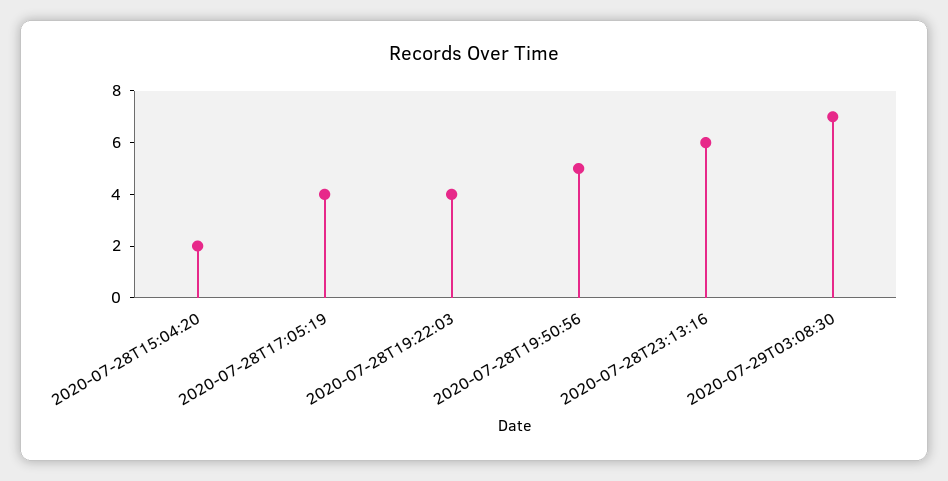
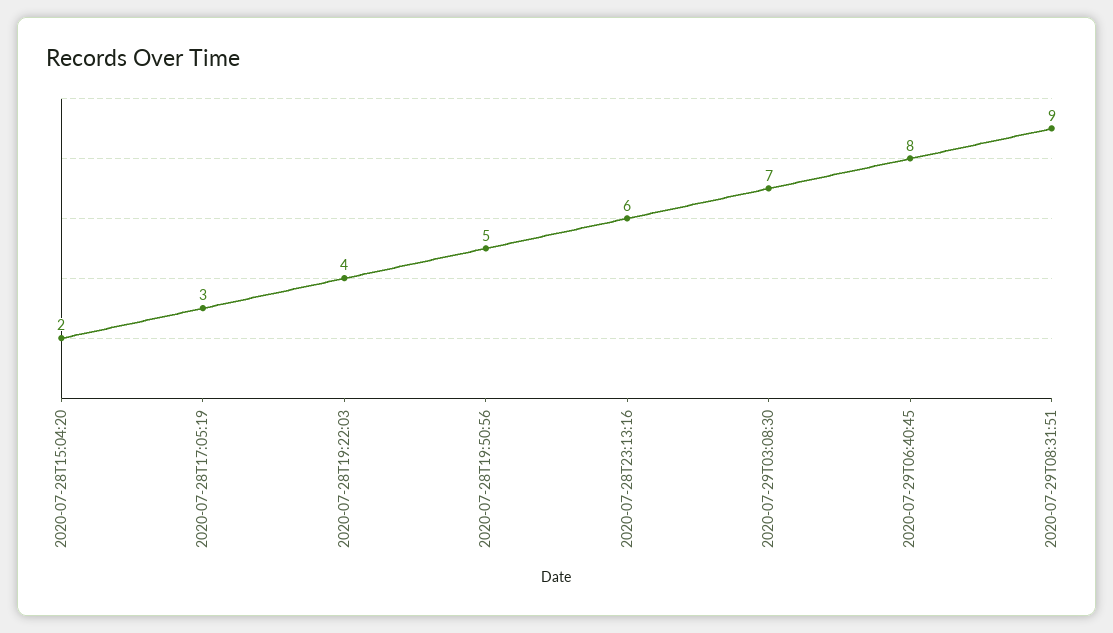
2020-07-28T17:05:19: 4 -> 3
2020-07-29T06:40:45: none -> 8
2020-07-29T08:31:51: none -> 9

